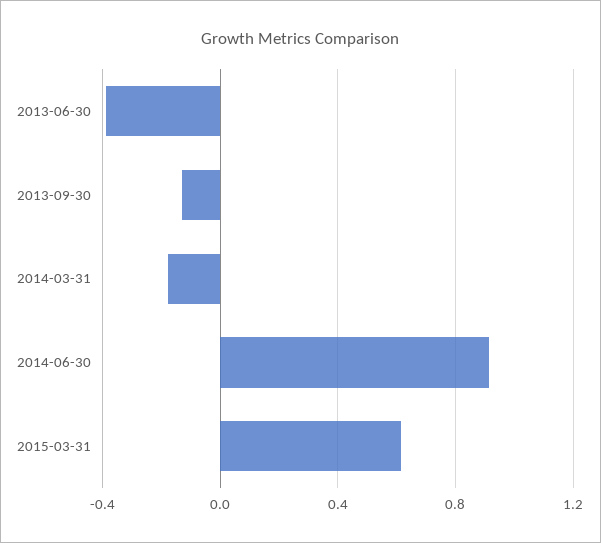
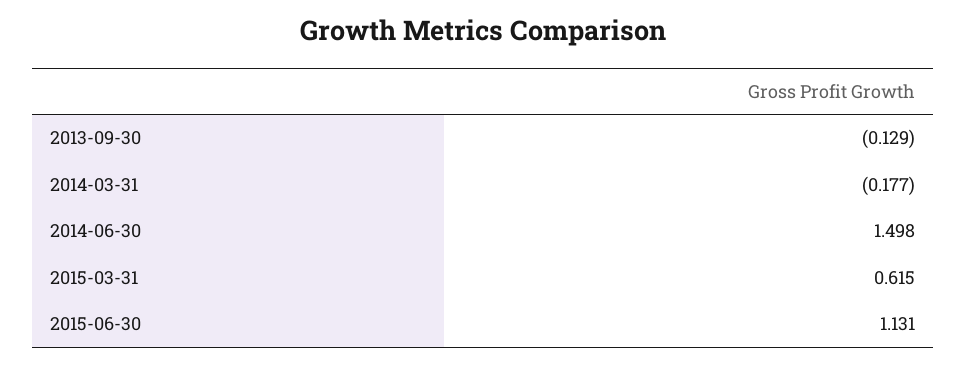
2013-06-30: -0.4 -> none
2014-06-30: 0.9 -> 1.498
2015-06-30: none -> 1.131

